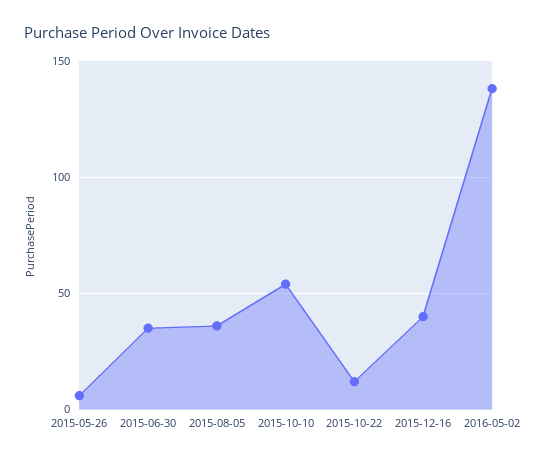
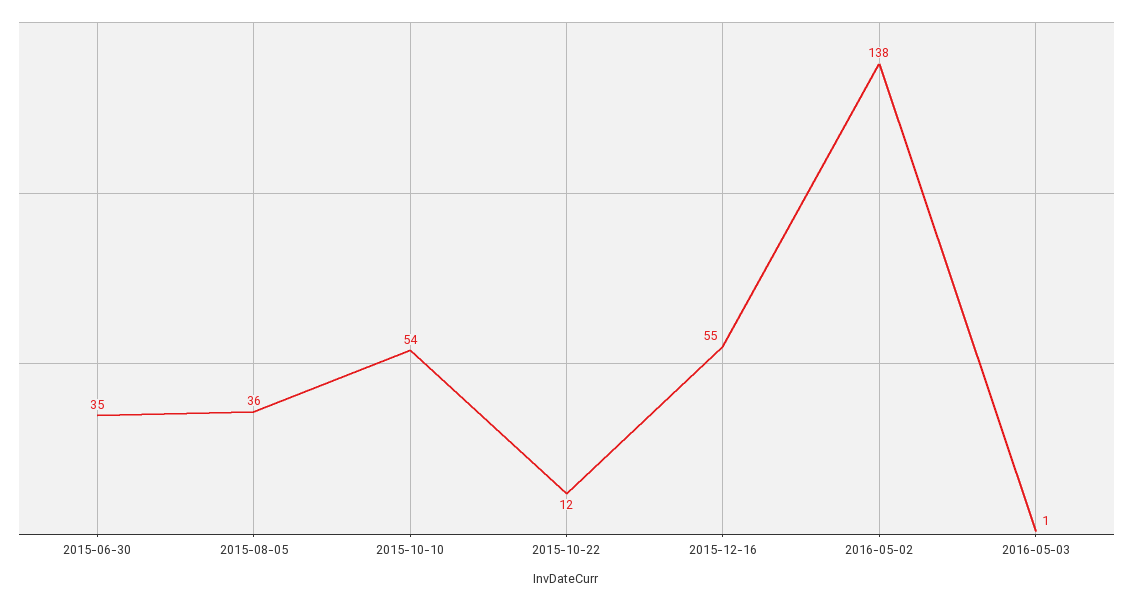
2015-05-26: 5 -> none
2015-12-16: 40 -> 55
2016-05-03: none -> 1

